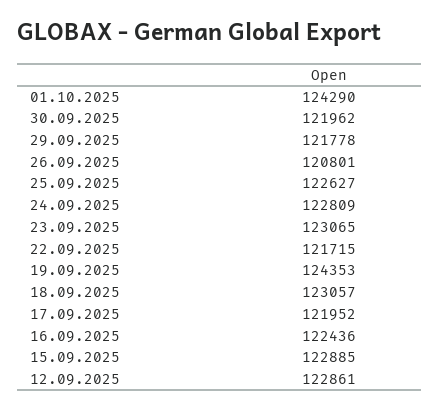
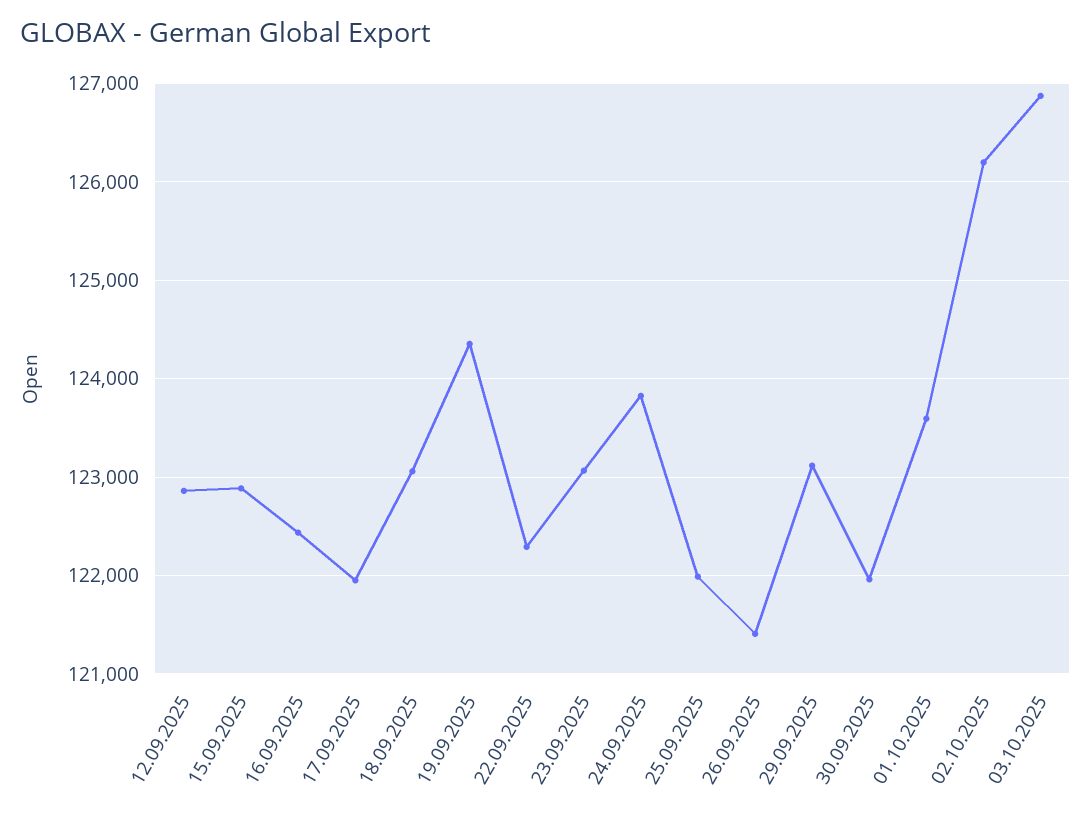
01.10.2025: 124290 -> 123600
29.09.2025: 121778 -> 123100
26.09.2025: 120801 -> 121400
25.09.2025: 122627 -> 122000
24.09.2025: 122809 -> 123800
22.09.2025: 121715 -> 122300
02.10.2025: none -> 126200
03.10.2025: none -> 126900

